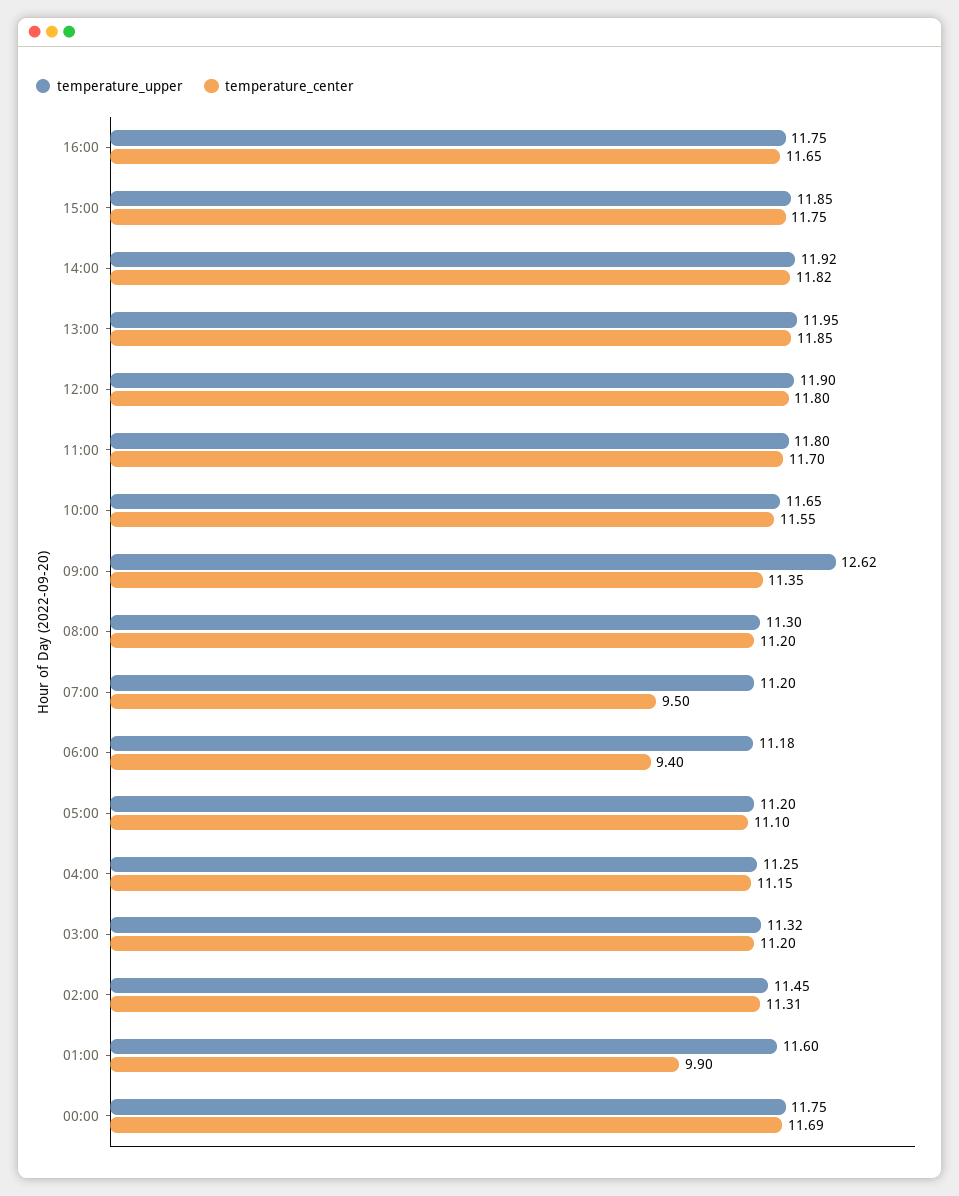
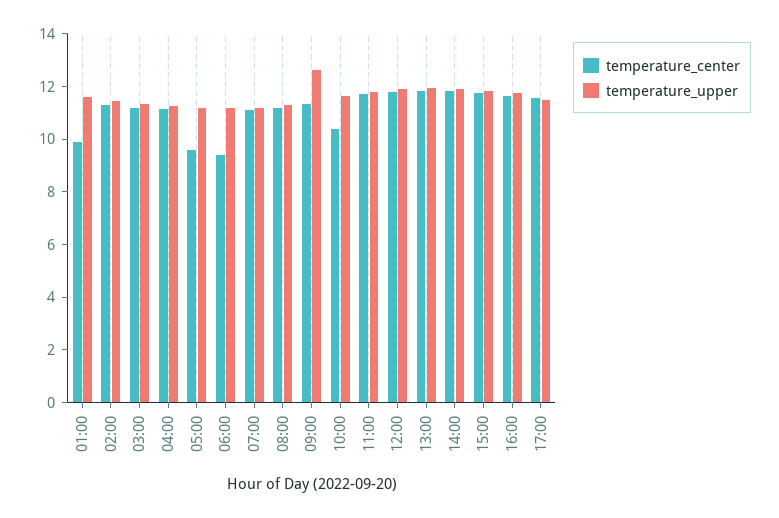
temperature_center, 10:00: 11.55 -> 10.5
temperature_center, 07:00: 9.5 -> 11
temperature_center, 05:00: 11.1 -> 9.5
temperature_upper, 00:00: 11.75 -> none
temperature_center, 00:00: 11.69 -> none
temperature_center, 17:00: none -> 11.5
temperature_upper, 17:00: none -> 11.5

